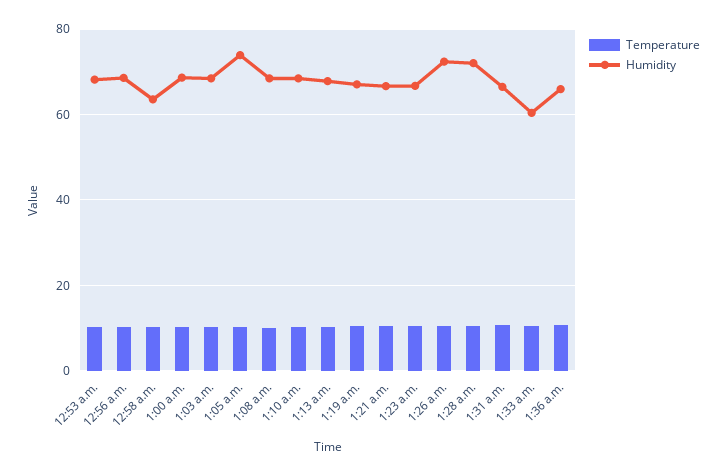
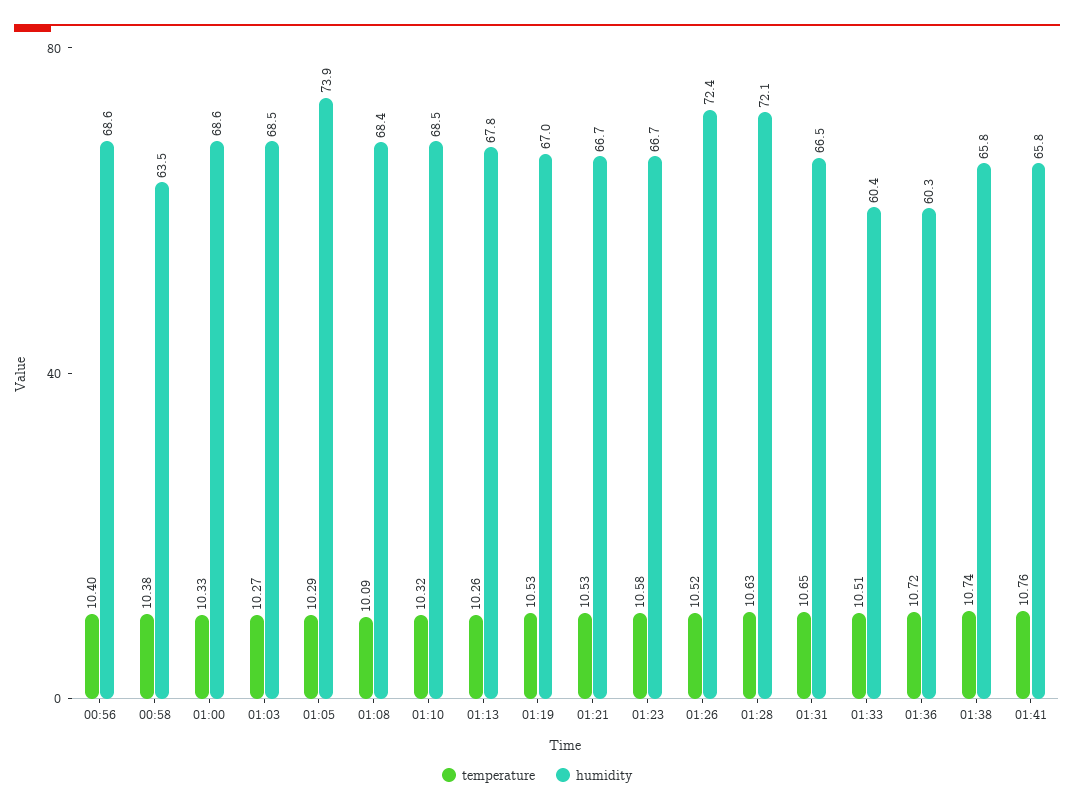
Temperature, 12:53 a.m.: 10 -> none
Humidity, 12:53 a.m.: 68 -> none
Humidity, 1:36 a.m.: 66 -> 60.3
Temperature, 01:38: none -> 10.74
Humidity, 01:38: none -> 65.8
Temperature, 01:41: none -> 10.76
Humidity, 01:41: none -> 65.8

